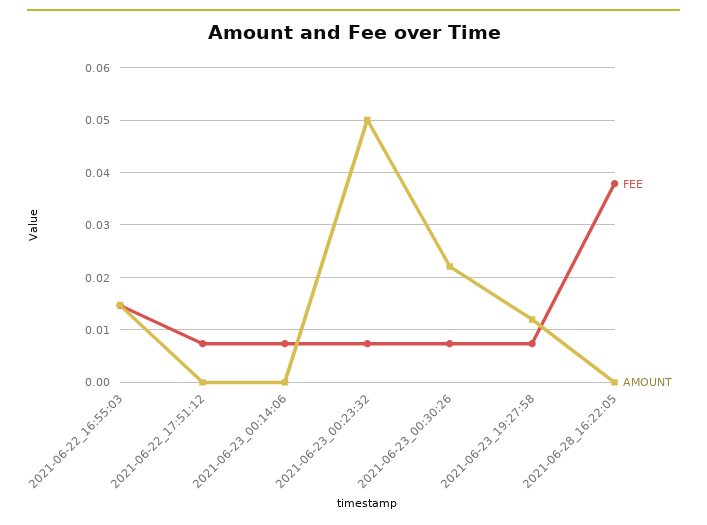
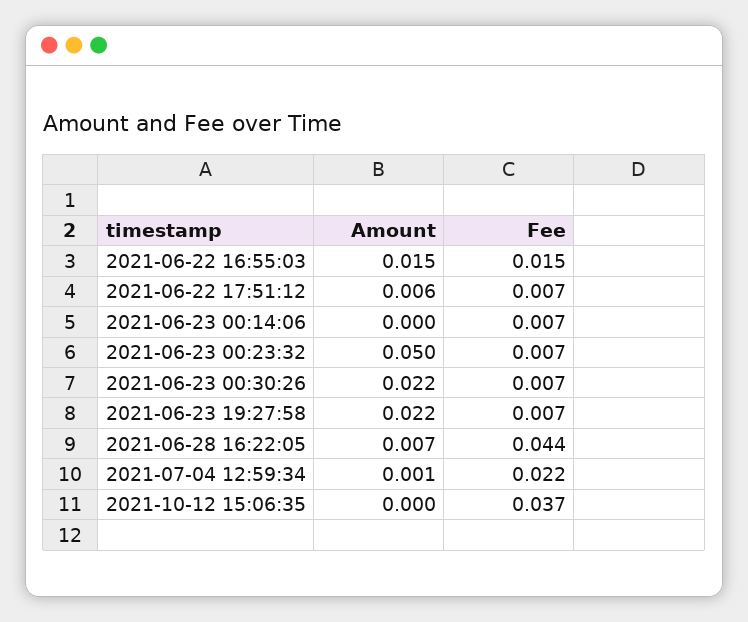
AMOUNT, 2021-06-22_17:51:12: 0 -> 0.006
AMOUNT, 2021-06-23_19:27:58: 0.012 -> 0.022
FEE, 2021-06-28_16:22:05: 0.038 -> 0.044
AMOUNT, 2021-06-28_16:22:05: 0 -> 0.007
AMOUNT, 2021-07-04 12:59:34: none -> 0.001
FEE, 2021-07-04 12:59:34: none -> 0.022
AMOUNT, 2021-10-12 15:06:35: none -> 0
FEE, 2021-10-12 15:06:35: none -> 0.037

